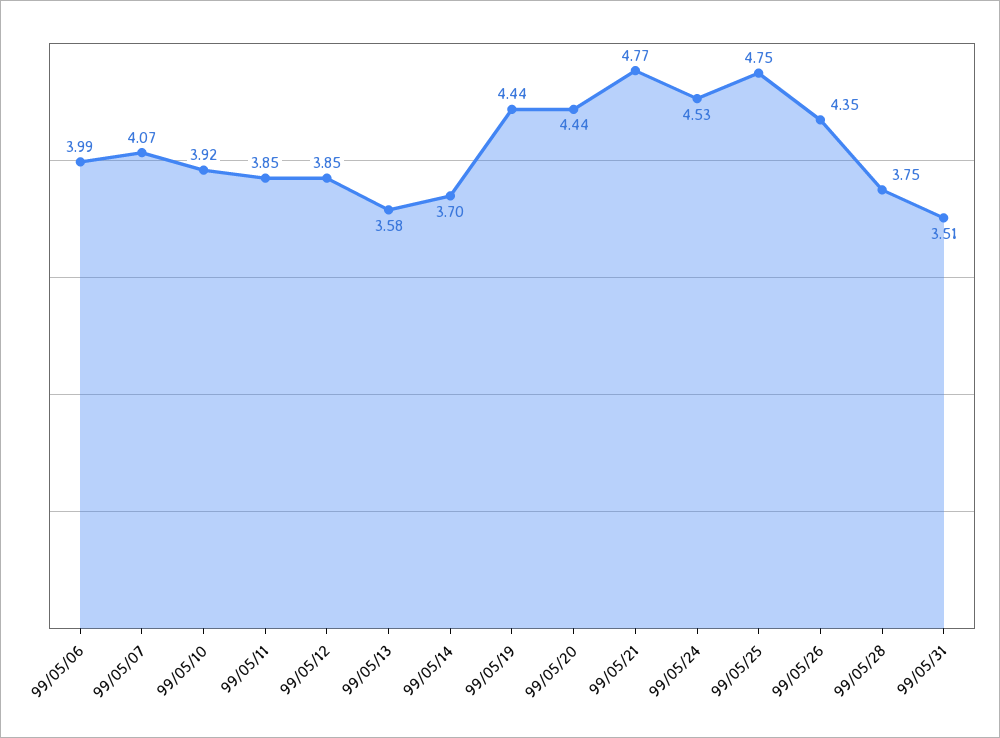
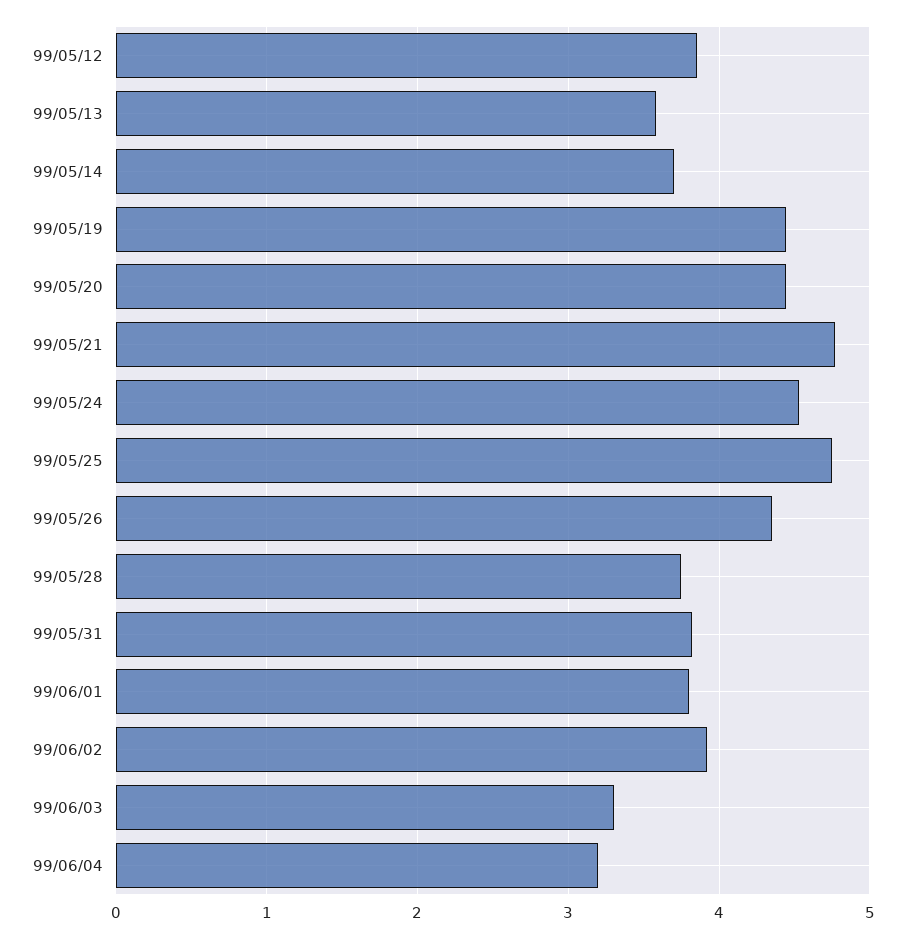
99/05/06: 3.99 -> none
99/05/07: 4.07 -> none
99/05/10: 3.92 -> none
99/05/11: 3.85 -> none
99/05/31: 3.51 -> 3.8
99/06/01: none -> 3.8
99/06/02: none -> 3.9
99/06/03: none -> 3.3
99/06/04: none -> 3.2

